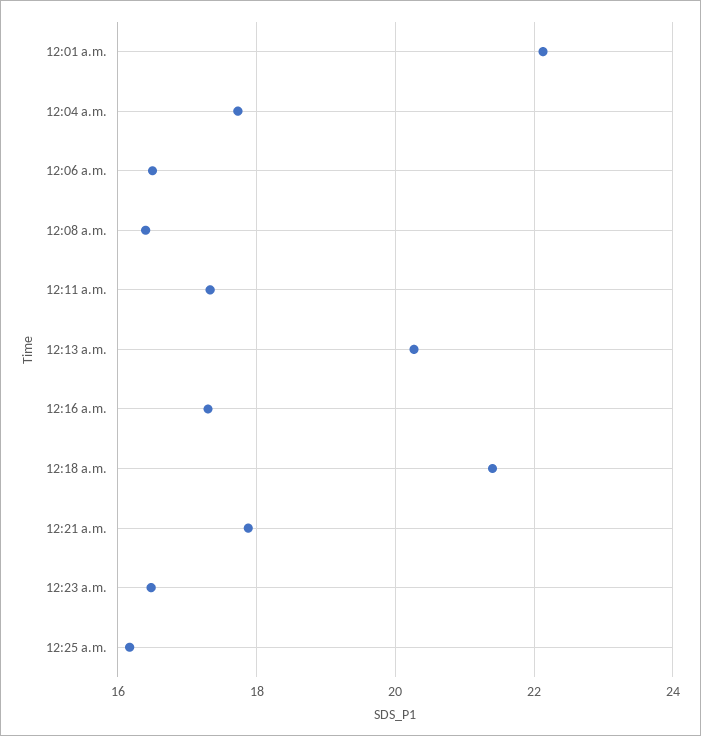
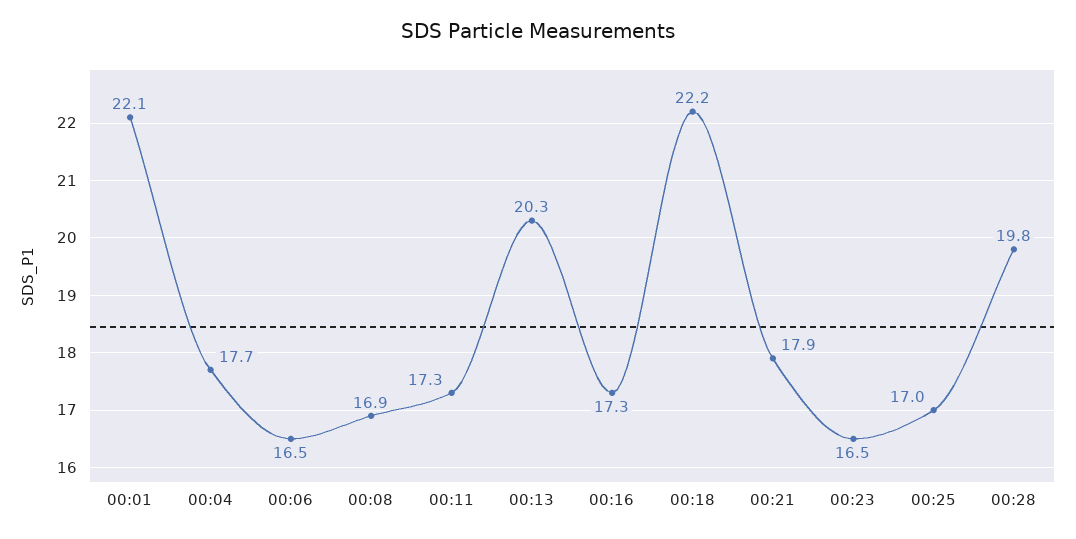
12:08 a.m.: 16.4 -> 16.9
12:18 a.m.: 21.4 -> 22.2
12:25 a.m.: 16.2 -> 17
00:28: none -> 19.8

